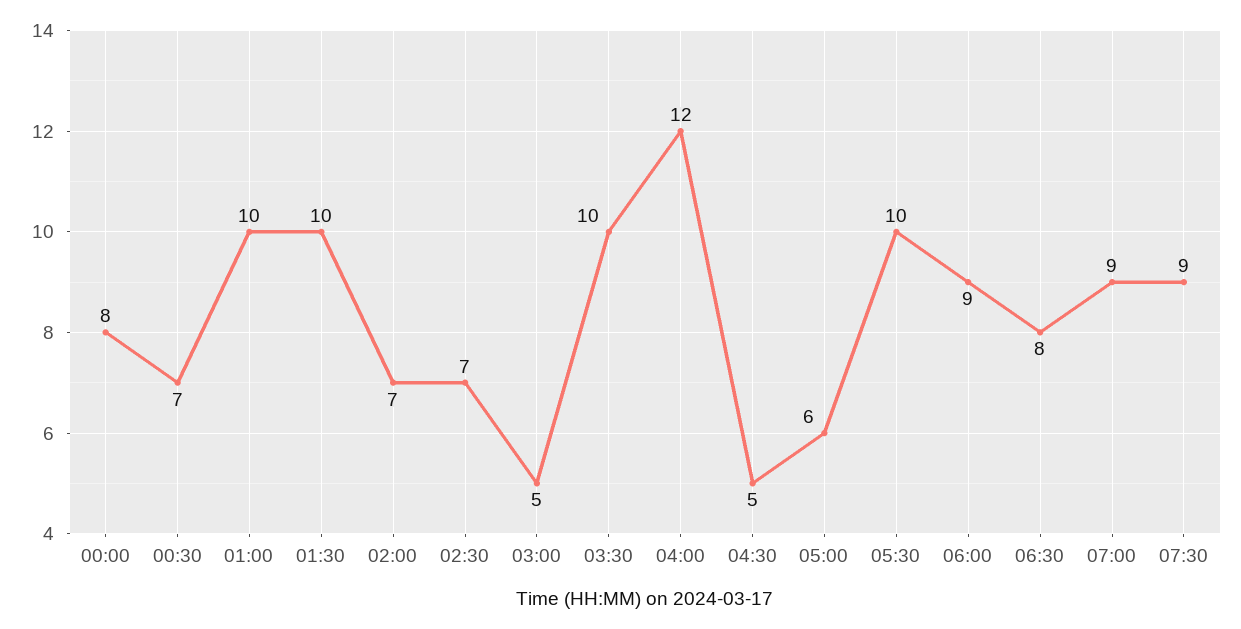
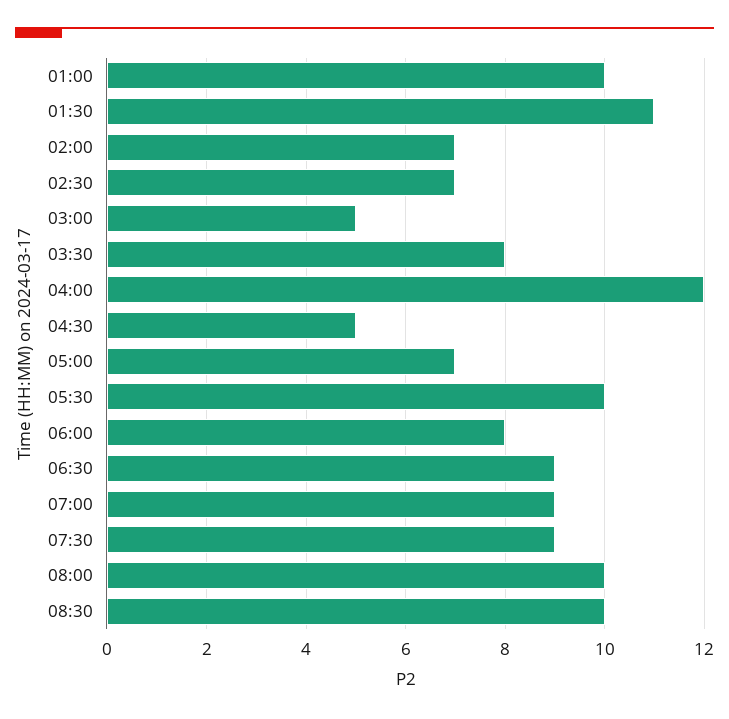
00:00: 8 -> none
00:30: 7 -> none
01:30: 10 -> 11
03:30: 10 -> 8
05:00: 6 -> 7
06:00: 9 -> 8
06:30: 8 -> 9
08:00: none -> 10
08:30: none -> 10

